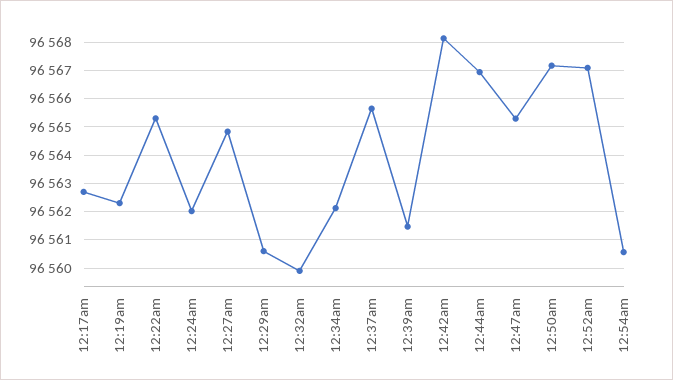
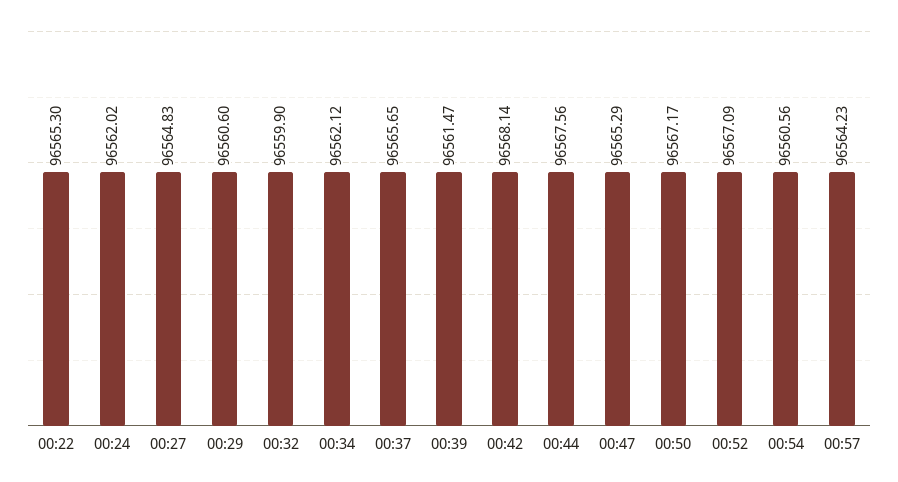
12:17am: 96562.75 -> none
12:19am: 96562.25 -> none
12:44am: 96567 -> 96567.56
00:57: none -> 96564.23

